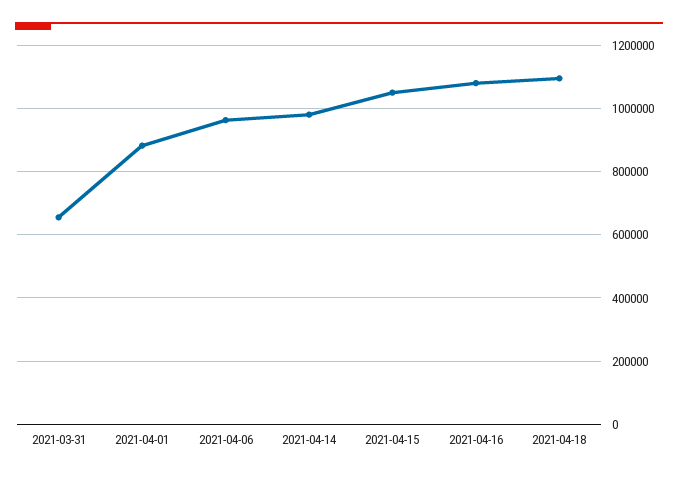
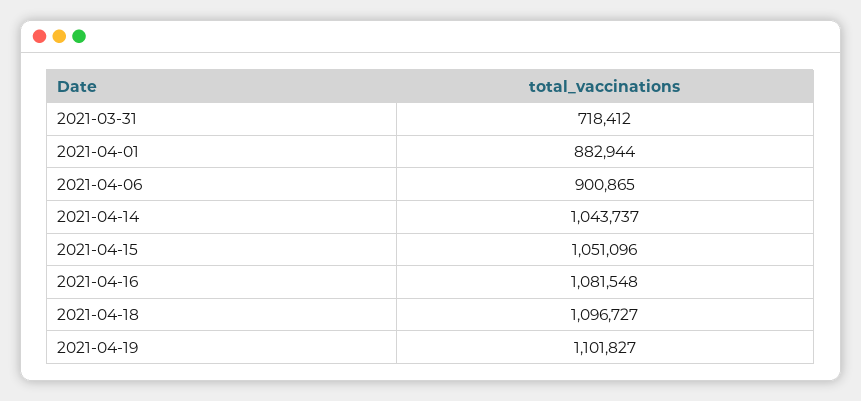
2021-03-31: 660000 -> 718412
2021-04-06: 960000 -> 900865
2021-04-14: 980000 -> 1043737
2021-04-19: none -> 1101827

